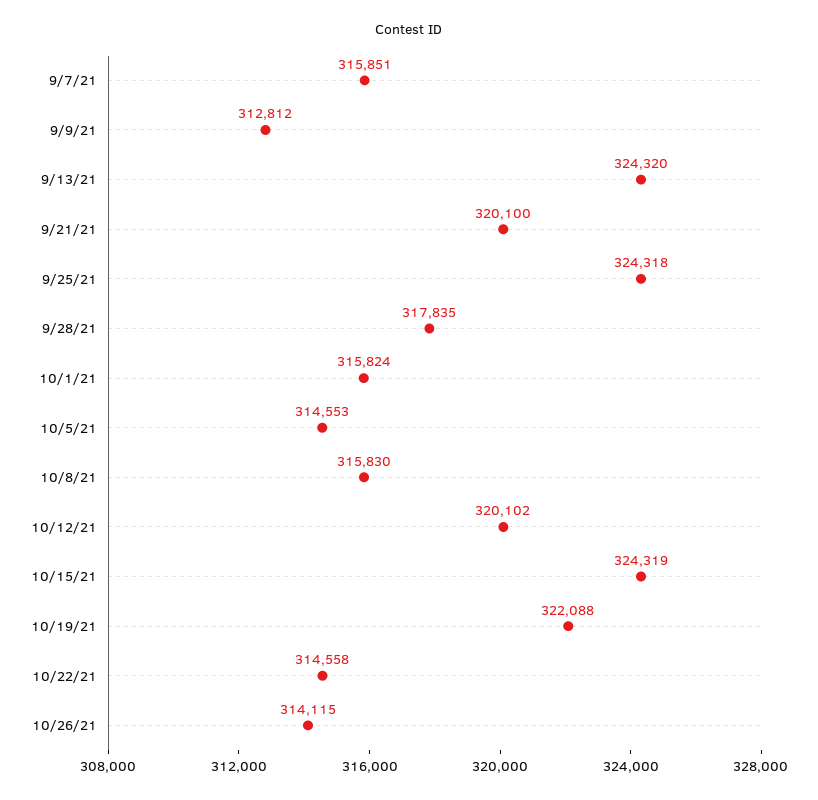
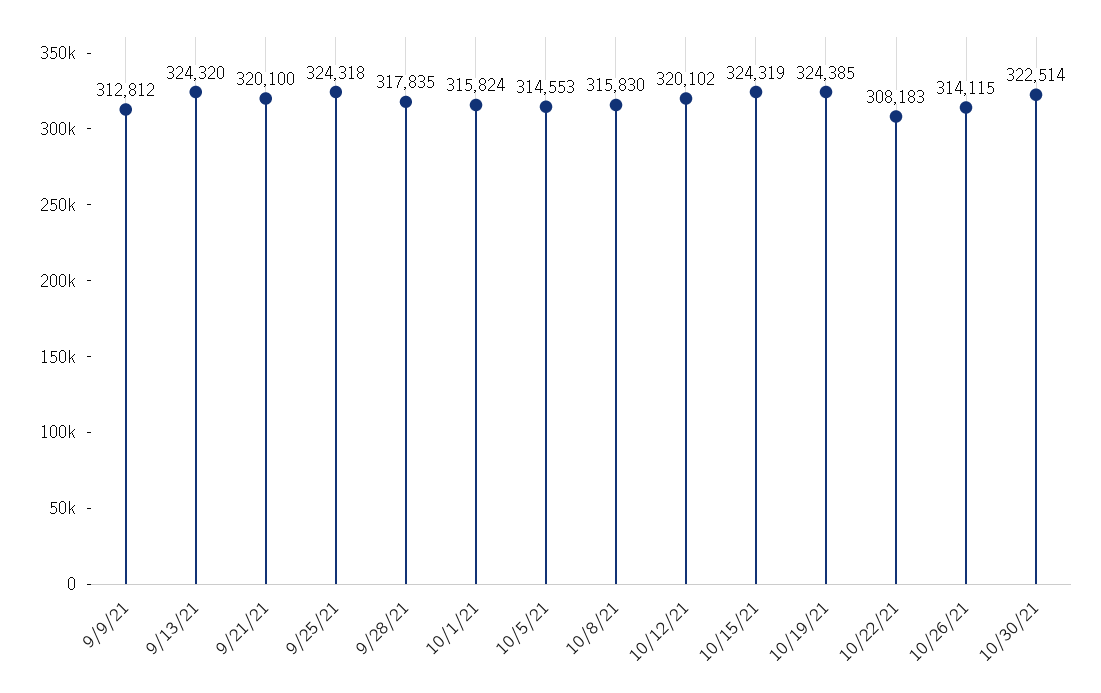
9/7/21: 315851 -> none
10/19/21: 322088 -> 324385
10/22/21: 314558 -> 308183
10/30/21: none -> 322514

